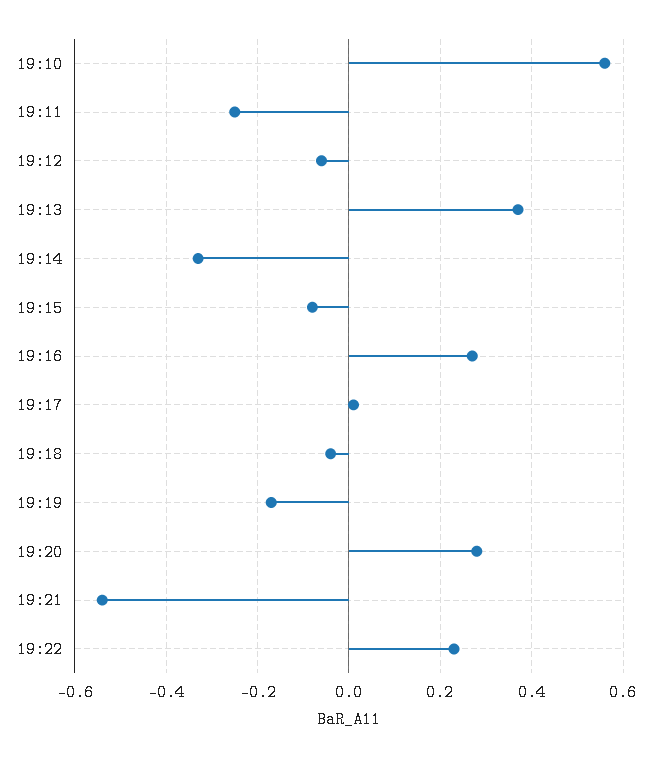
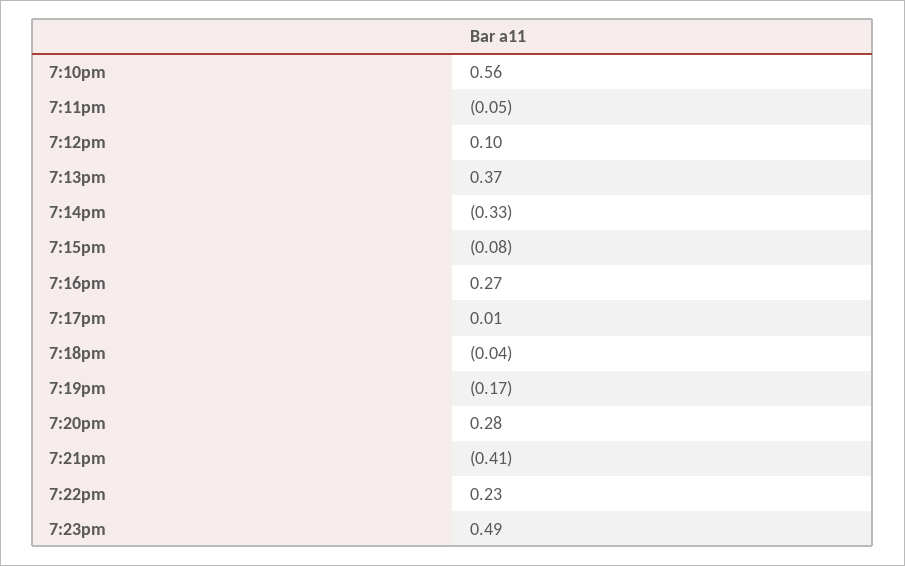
19:11: -0.25 -> -0.05
19:12: -0.05 -> 0.1
19:21: -0.55 -> -0.41
7:23pm: none -> 0.49

